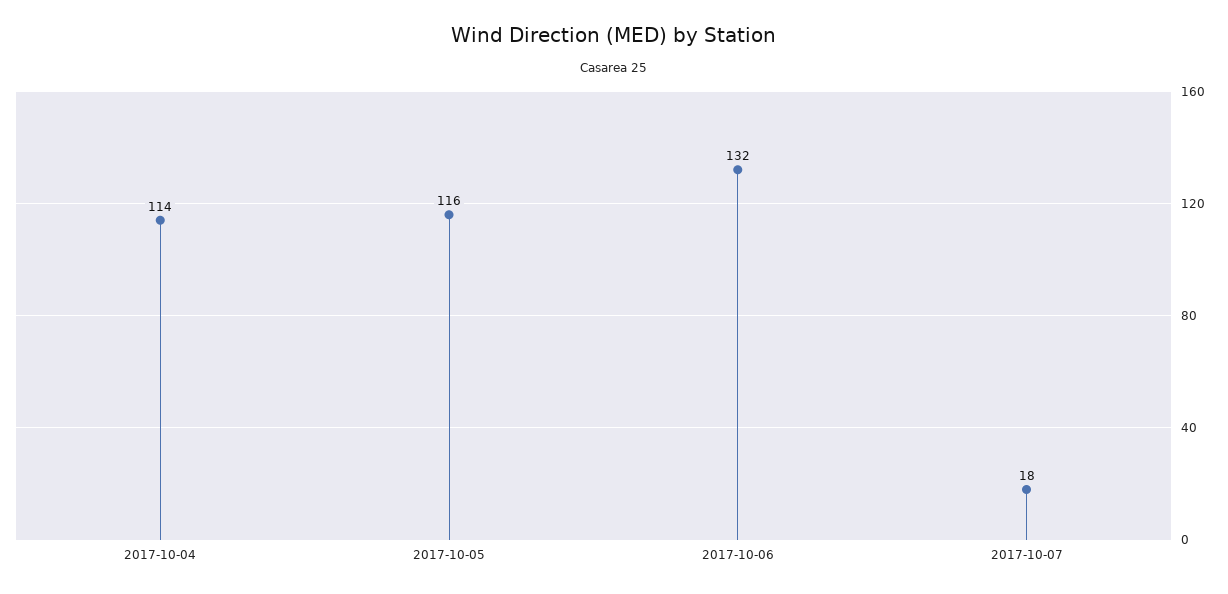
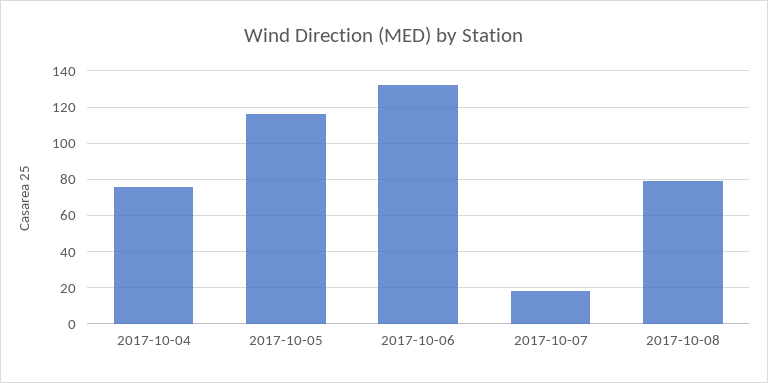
2017-10-04: 114 -> 75
2017-10-08: none -> 80

